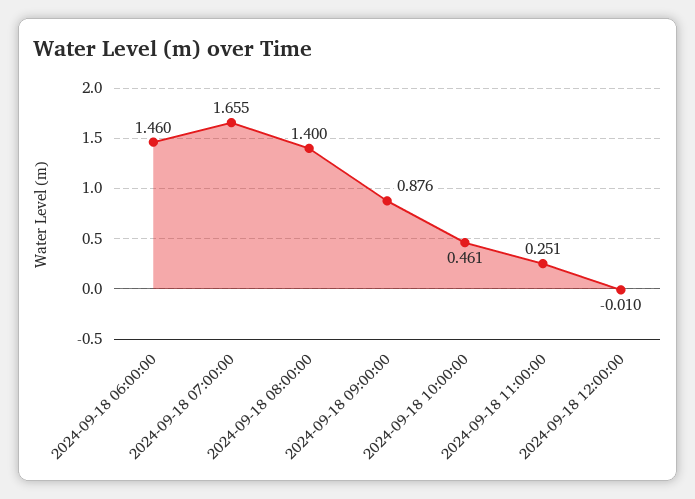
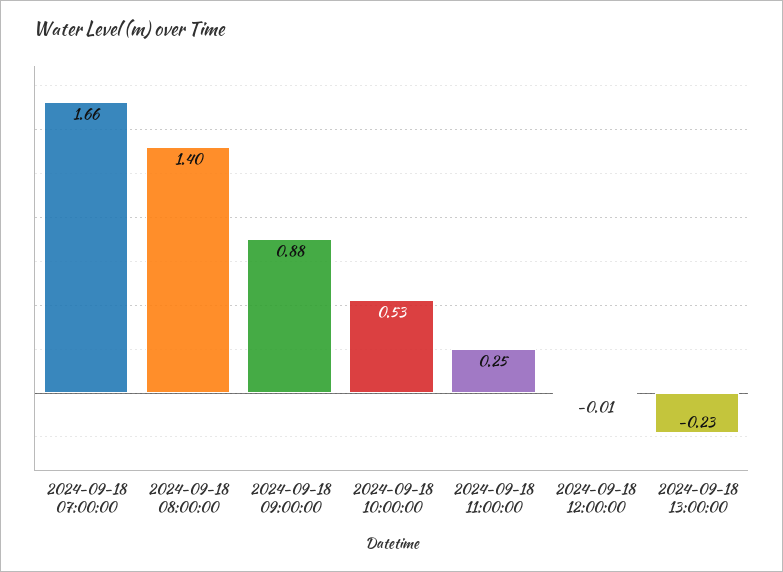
2024-09-18 06:00:00: 1.46 -> none
2024-09-18 10:00:00: 0.461 -> 0.53
2024-09-18 13:00:00: none -> -0.23

